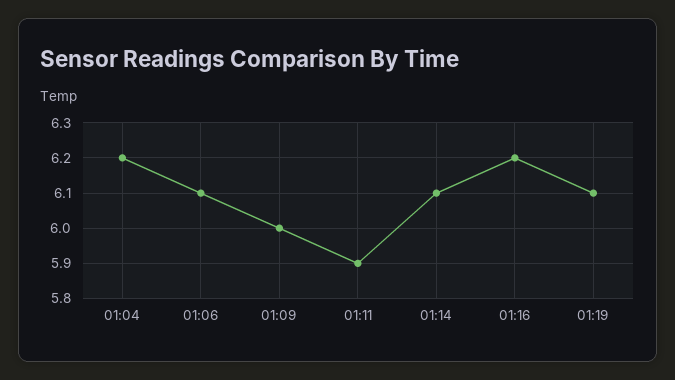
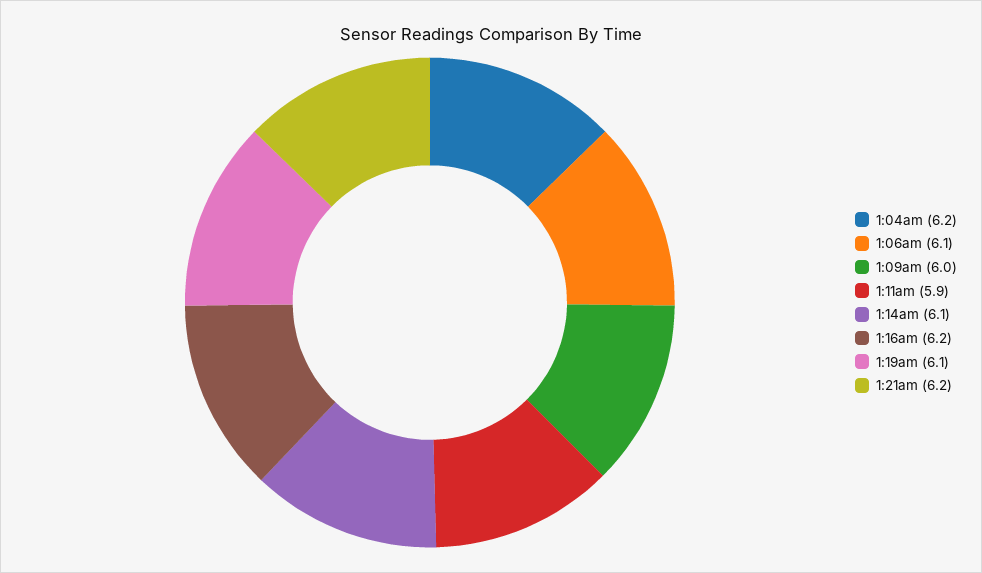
1:21am: none -> 6.2

